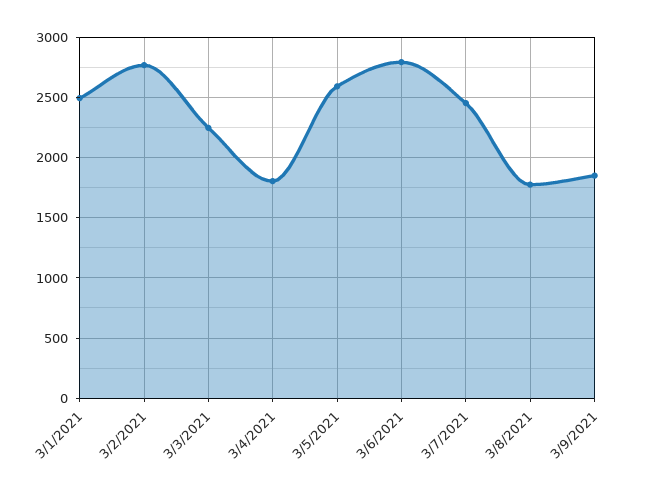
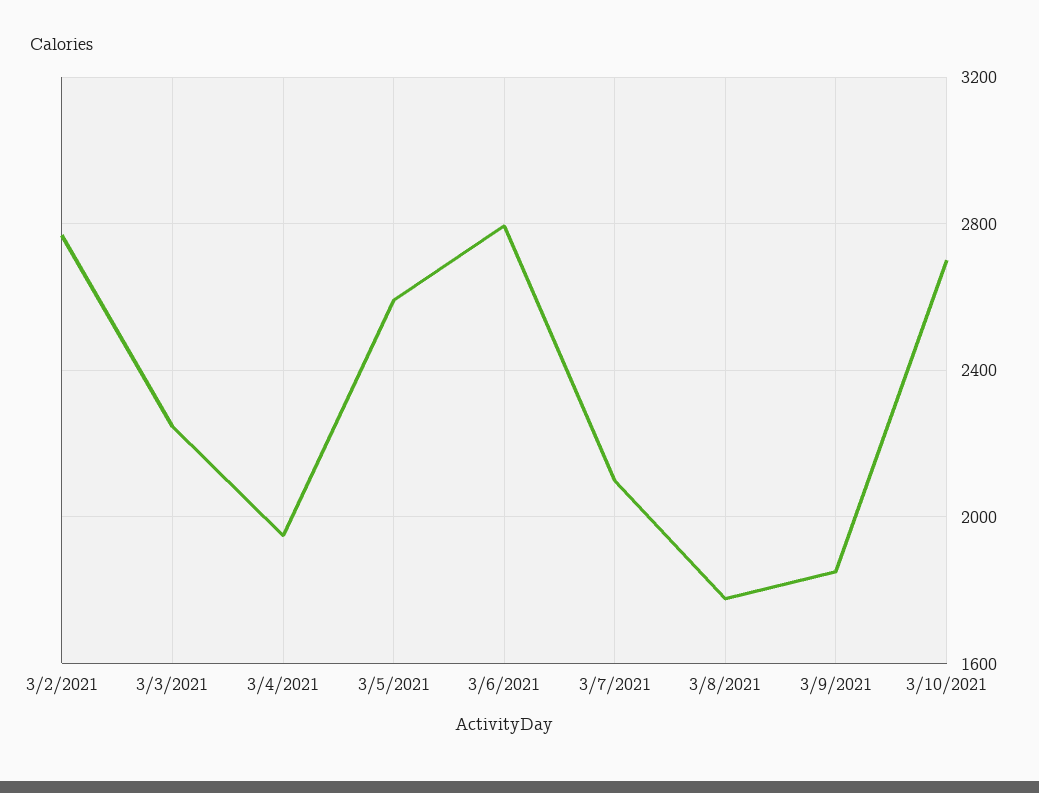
3/1/2021: 2500 -> none
3/4/2021: 1800 -> 1950
3/7/2021: 2450 -> 2100
3/10/2021: none -> 2700

